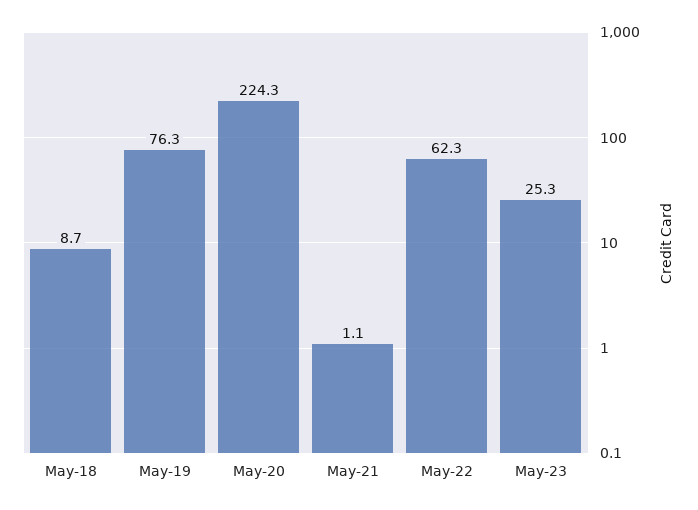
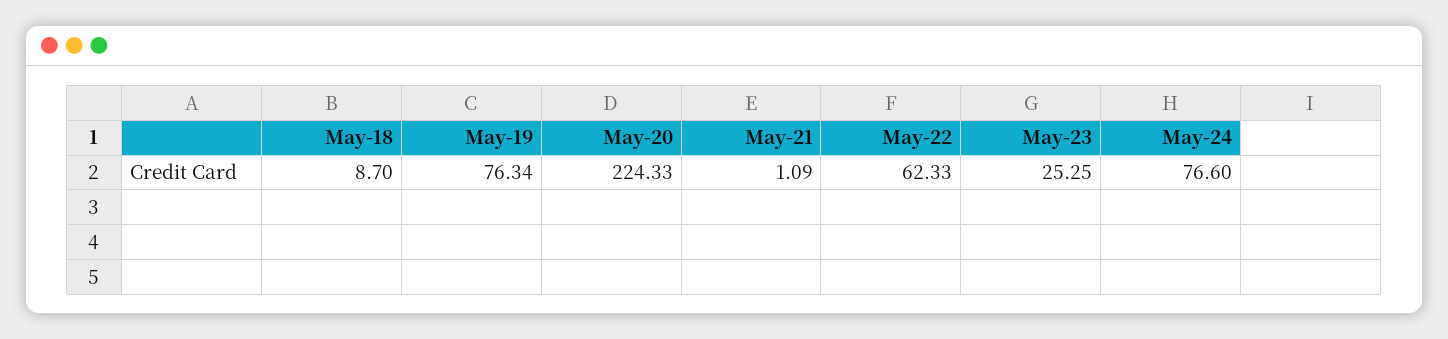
May-24: none -> 76.6

